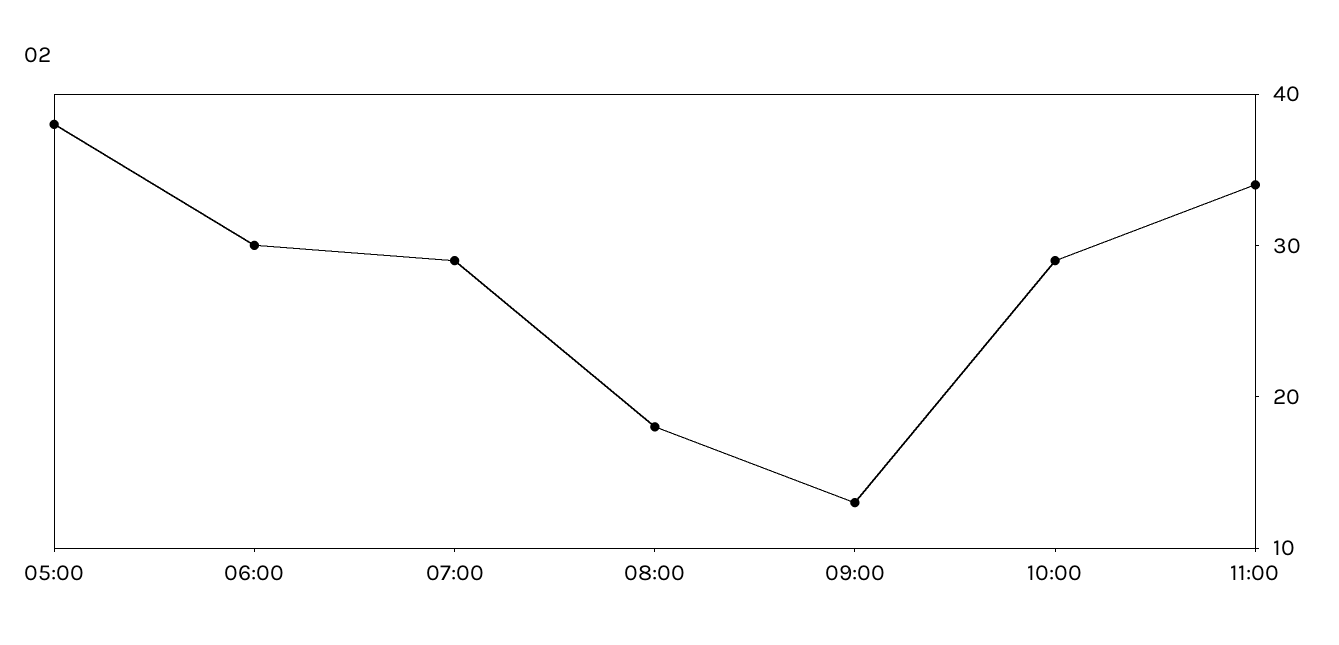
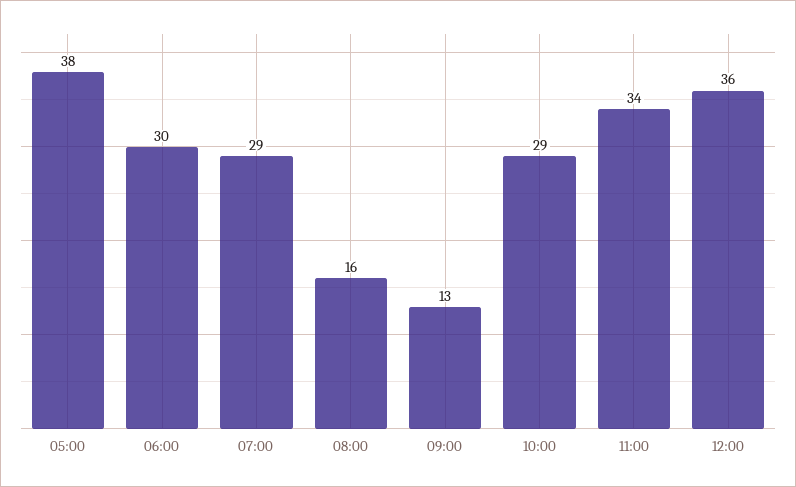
08:00: 18 -> 16
12:00: none -> 36

